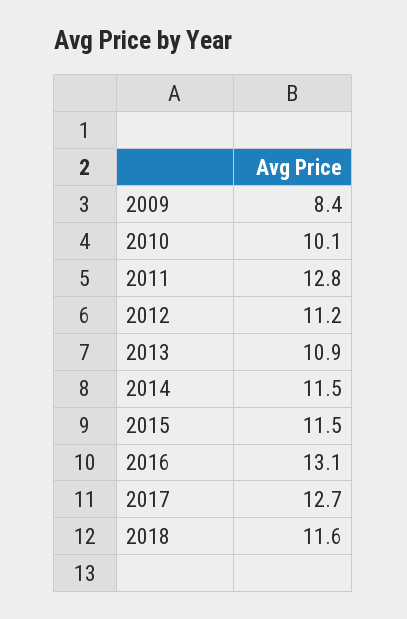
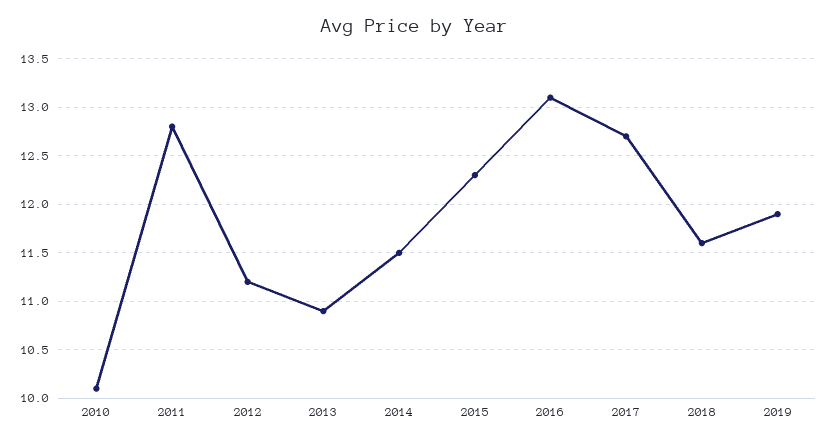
2009: 8.4 -> none
2015: 11.5 -> 12.3
2019: none -> 11.9

